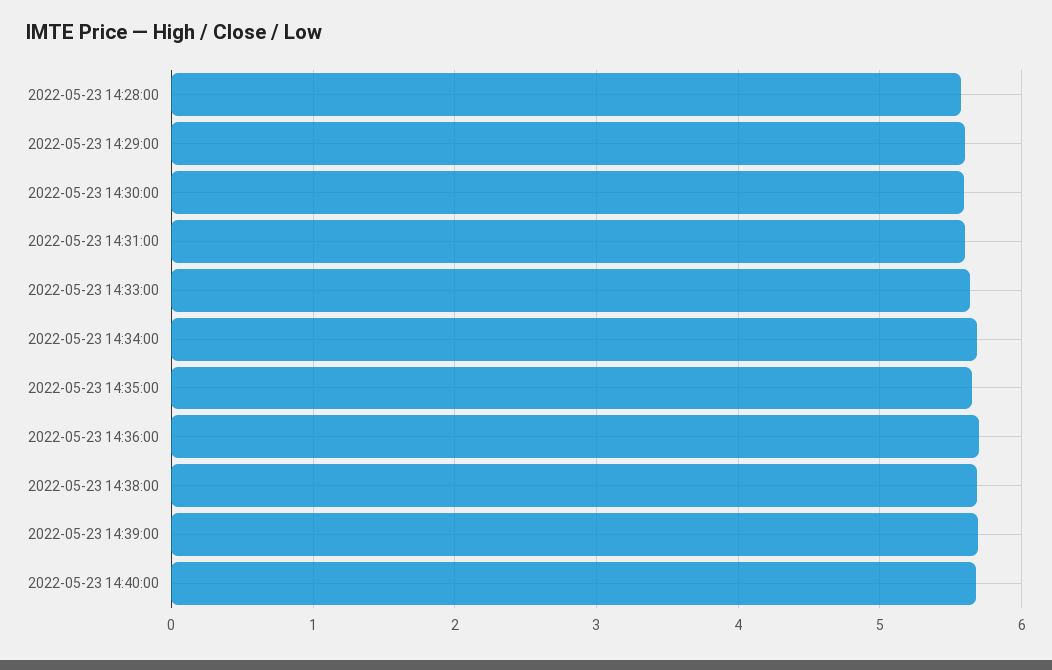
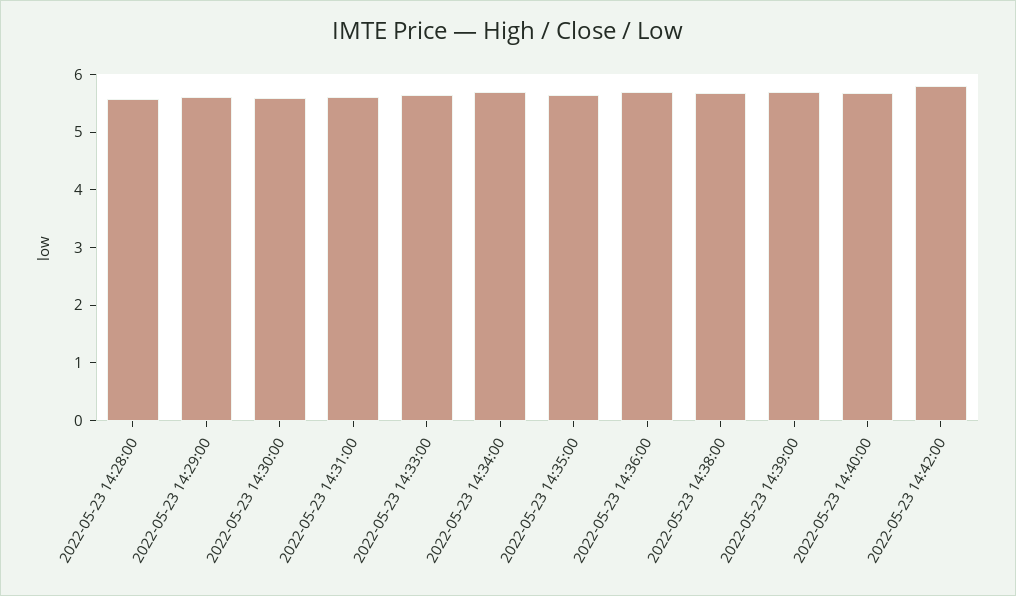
2022-05-23 14:42:00: none -> 5.8

